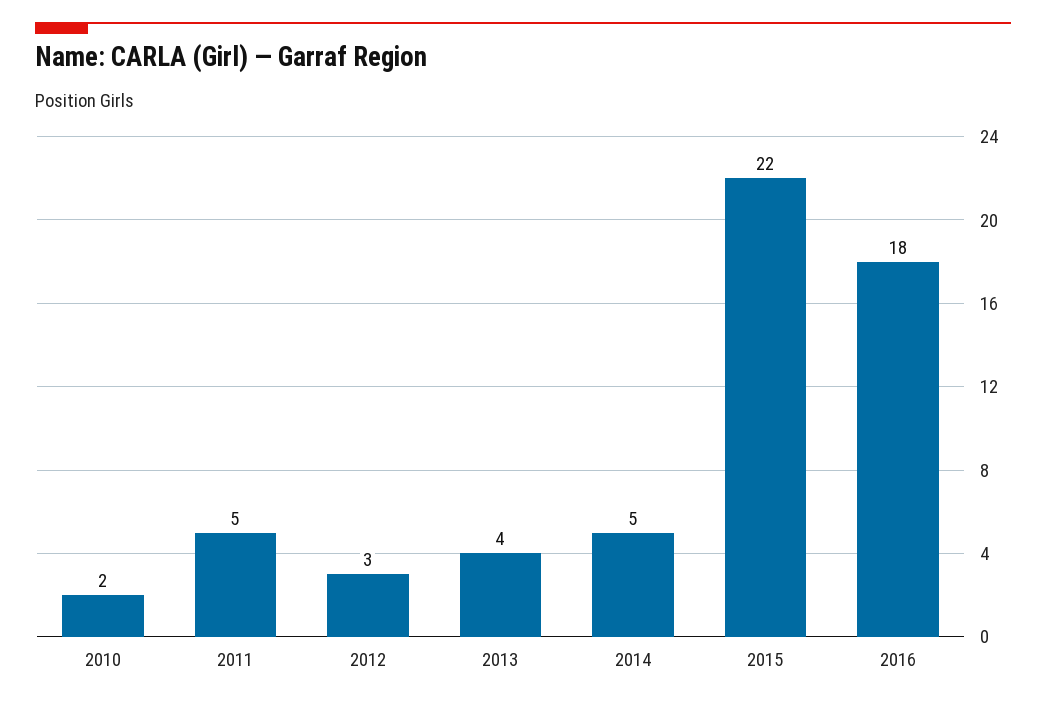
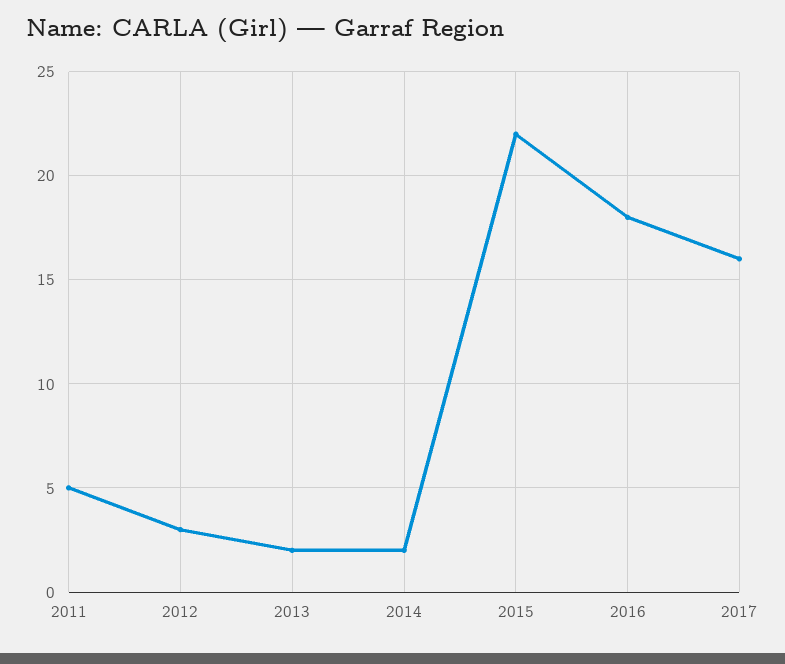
2010: 2 -> none
2013: 4 -> 2
2014: 5 -> 2
2017: none -> 16

